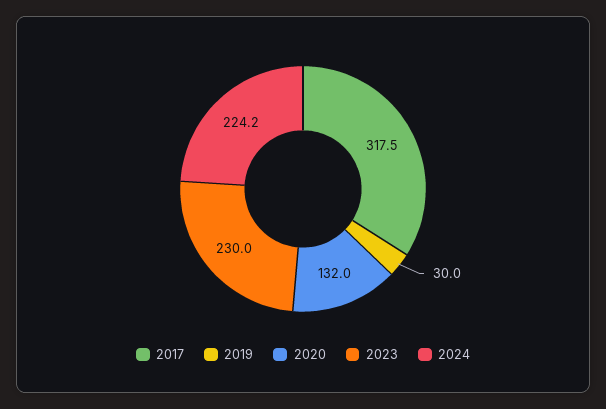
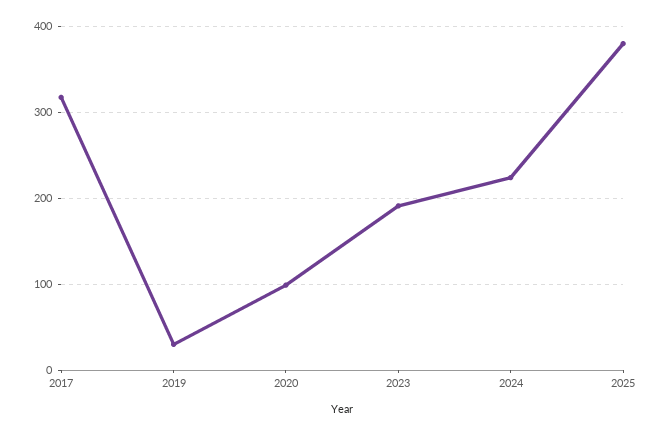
2020: 132 -> 100
2023: 230 -> 190
2025: none -> 380

